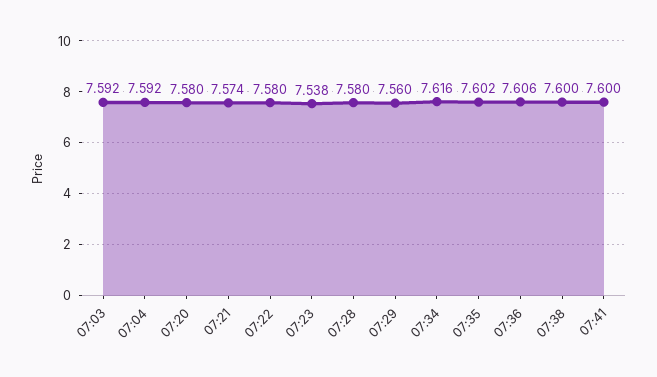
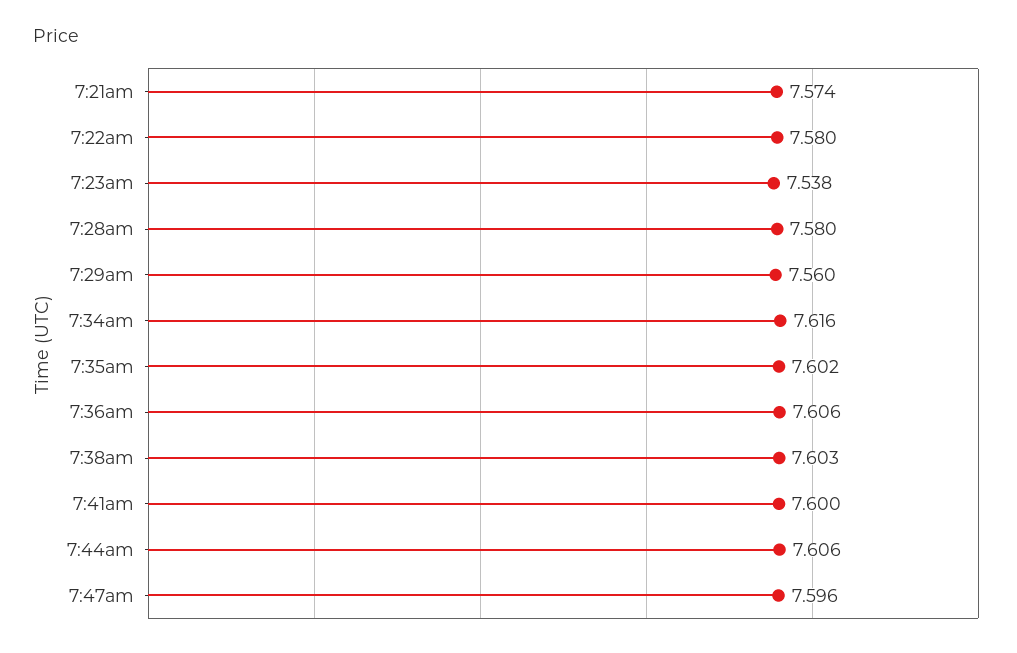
07:03: 7.592 -> none
07:04: 7.592 -> none
07:20: 7.58 -> none
07:38: 7.6 -> 7.603
7:44am: none -> 7.606
7:47am: none -> 7.596

